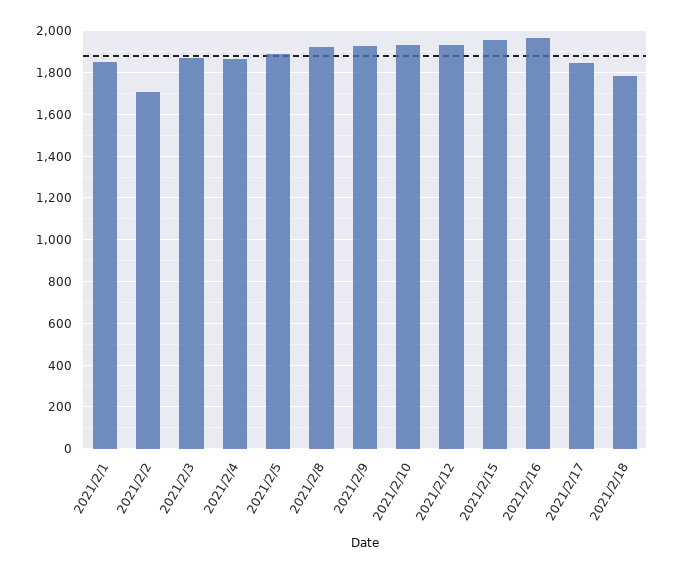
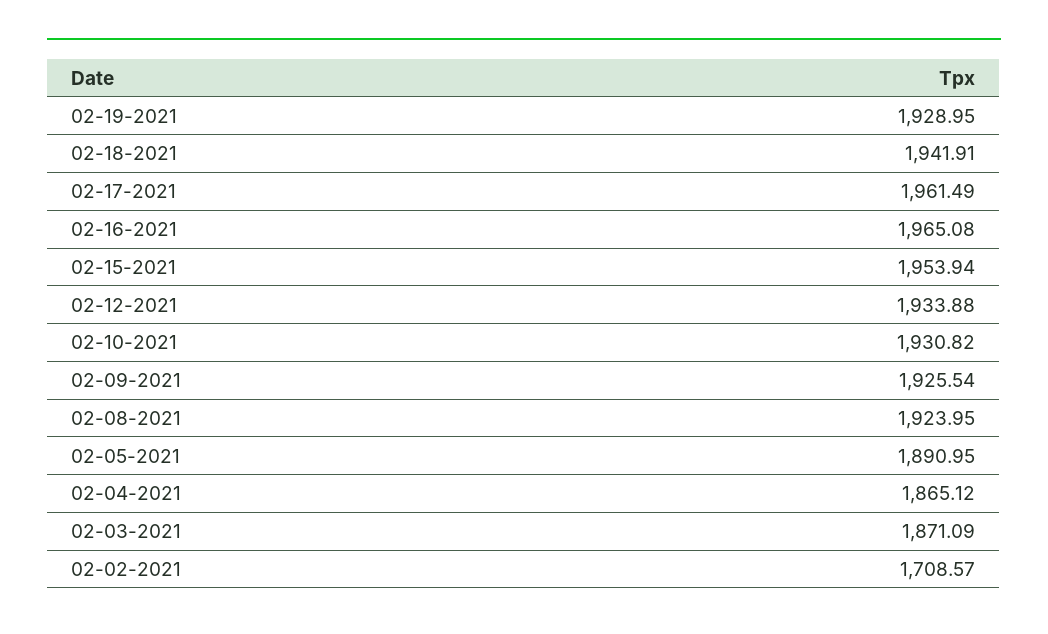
2021/2/1: 1850 -> none
2021/2/17: 1850 -> 1961.49
2021/2/18: 1800 -> 1941.91
02-19-2021: none -> 1928.95

